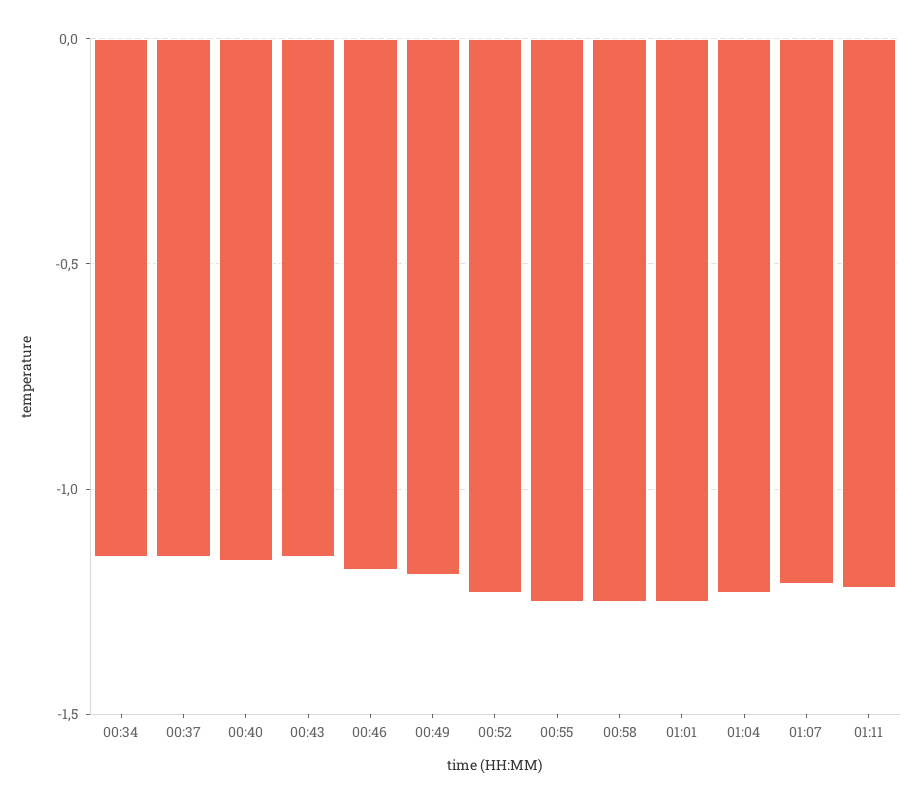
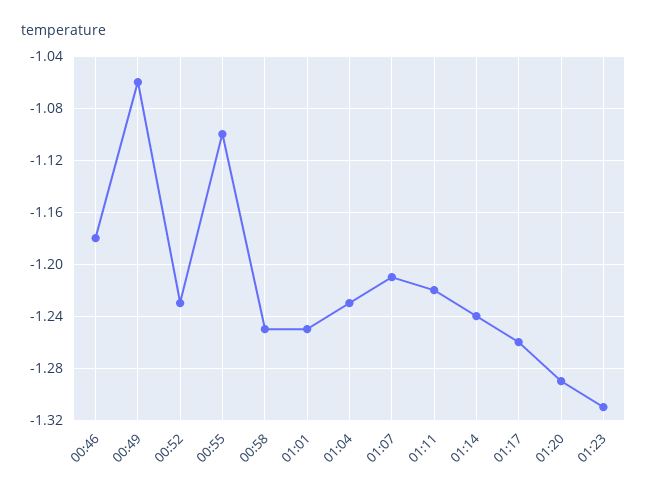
00:34: -1.15 -> none
00:37: -1.15 -> none
00:40: -1.15 -> none
00:43: -1.15 -> none
00:49: -1.2 -> -1.06
00:55: -1.25 -> -1.1
01:14: none -> -1.24
01:17: none -> -1.26
01:20: none -> -1.29
01:23: none -> -1.31

